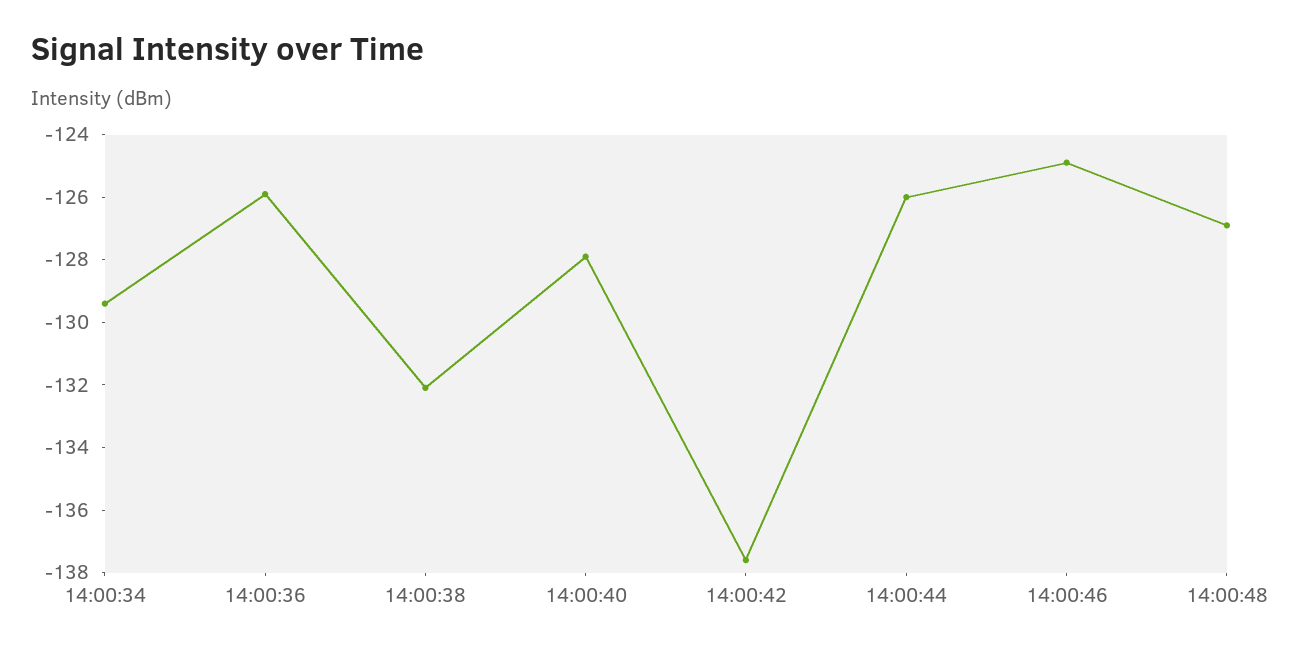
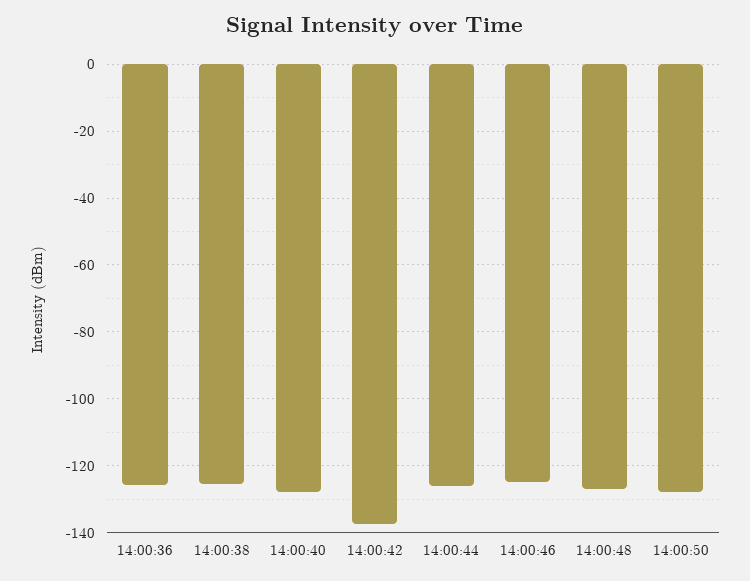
14:00:34: -129.5 -> none
14:00:38: -132 -> -126
14:00:50: none -> -128

